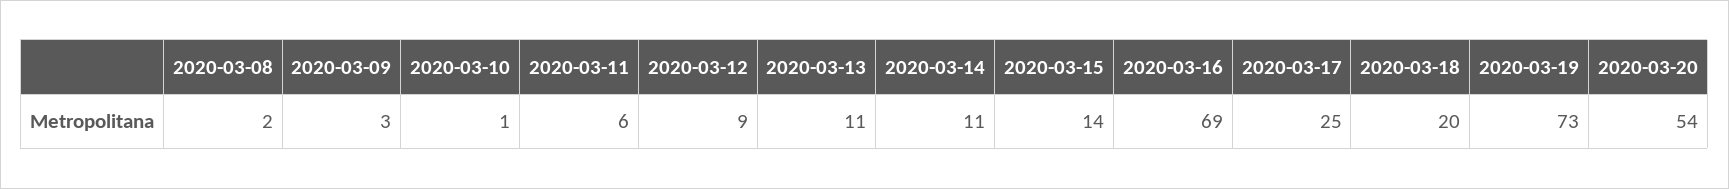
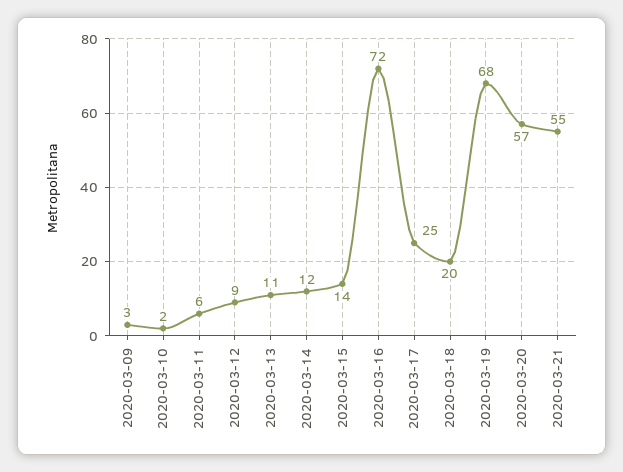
2020-03-08: 2 -> none
2020-03-10: 1 -> 2
2020-03-14: 11 -> 12
2020-03-16: 69 -> 72
2020-03-19: 73 -> 68
2020-03-20: 54 -> 57
2020-03-21: none -> 55

